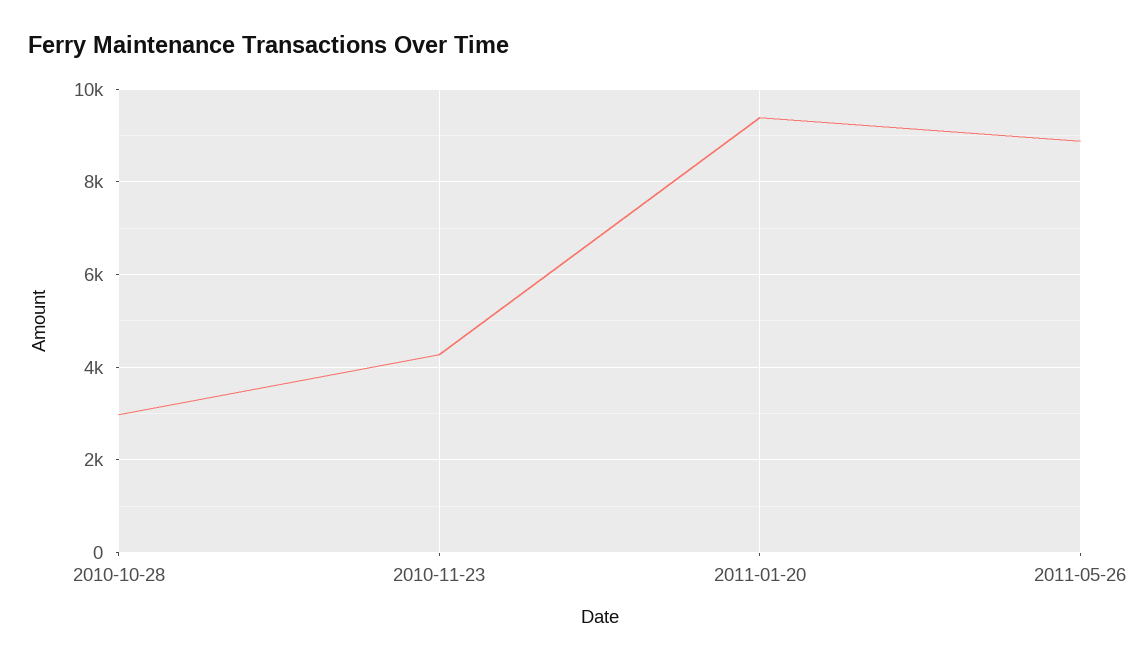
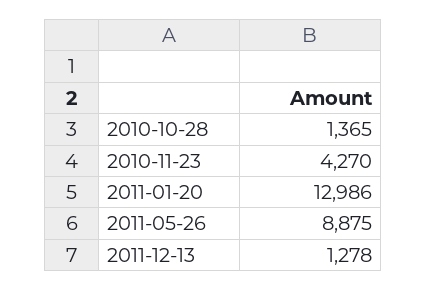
2010-10-28: 3000 -> 1365
2011-01-20: 9400 -> 12986
2011-12-13: none -> 1278

